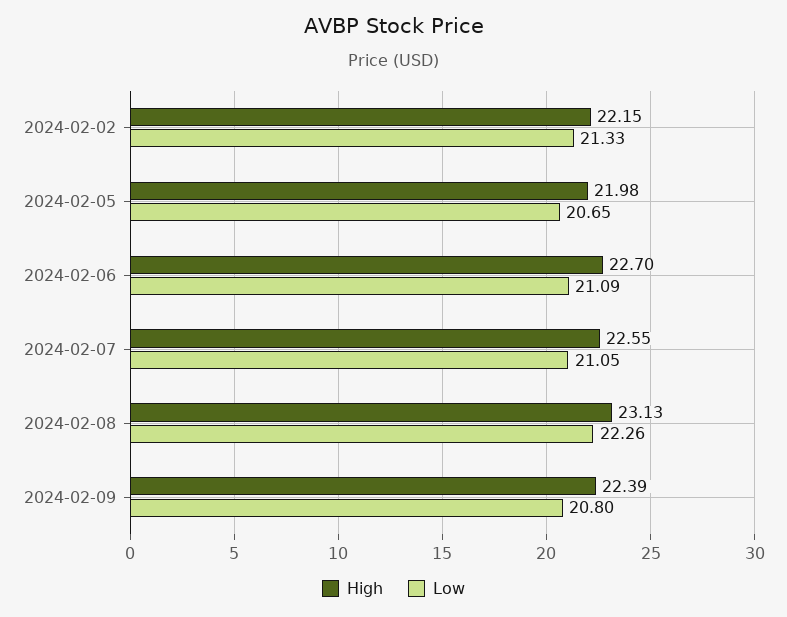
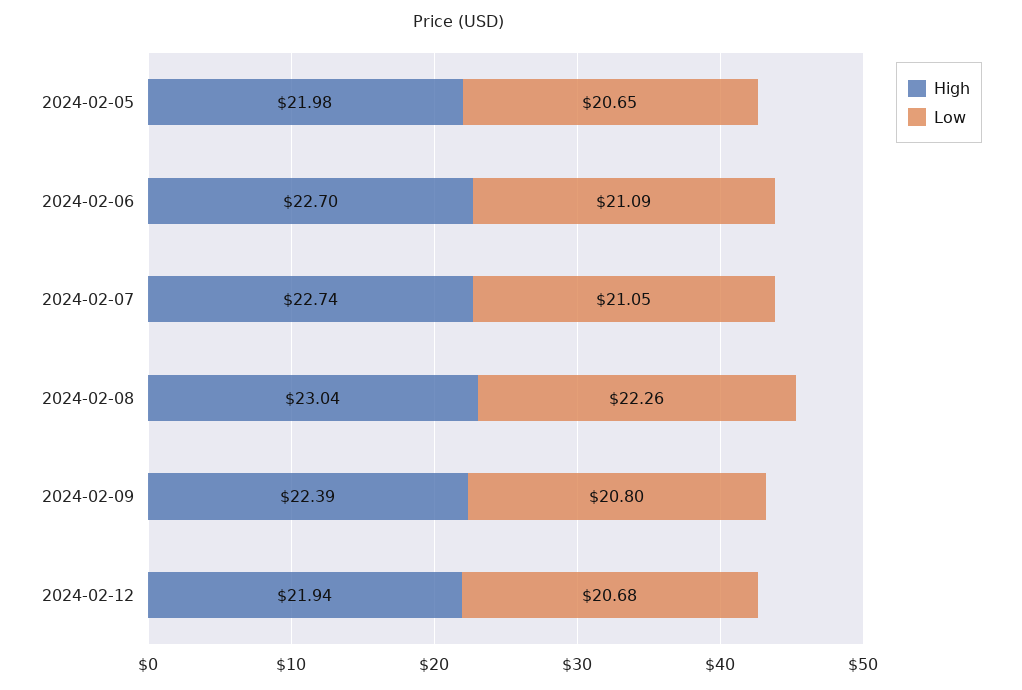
High, 2024-02-02: 22.15 -> none
Low, 2024-02-02: 21.33 -> none
High, 2024-02-07: 22.55 -> 22.74
High, 2024-02-08: 23.13 -> 23.04
High, 2024-02-12: none -> 21.94
Low, 2024-02-12: none -> 20.68

